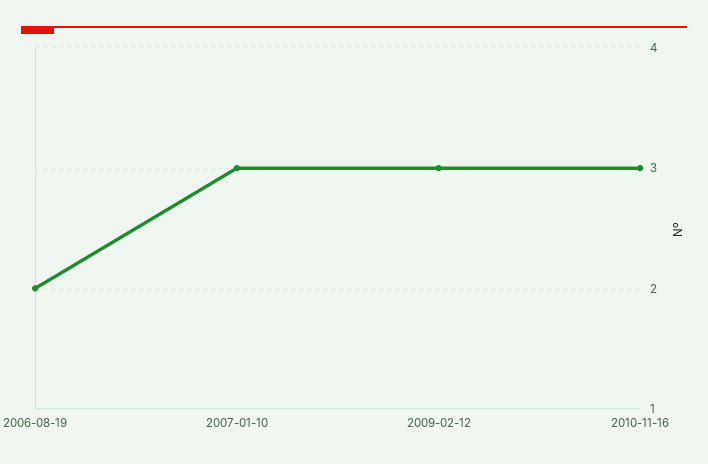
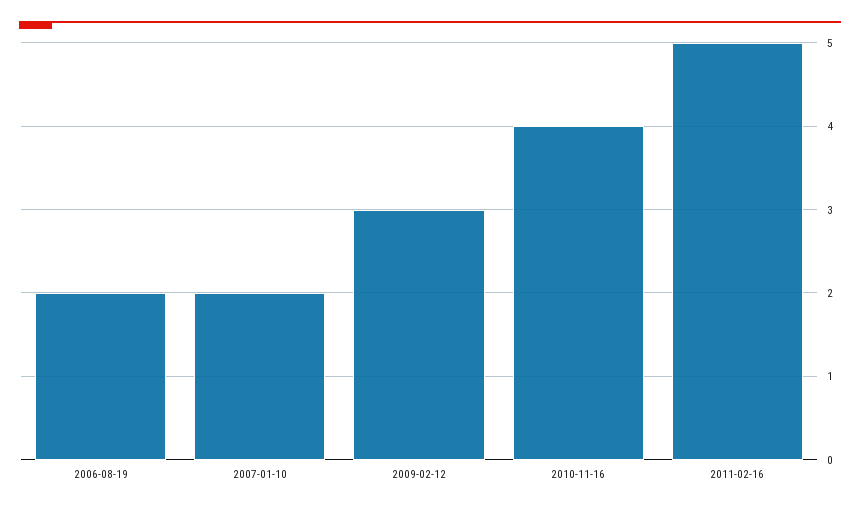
2007-01-10: 3 -> 2
2010-11-16: 3 -> 4
2011-02-16: none -> 5

